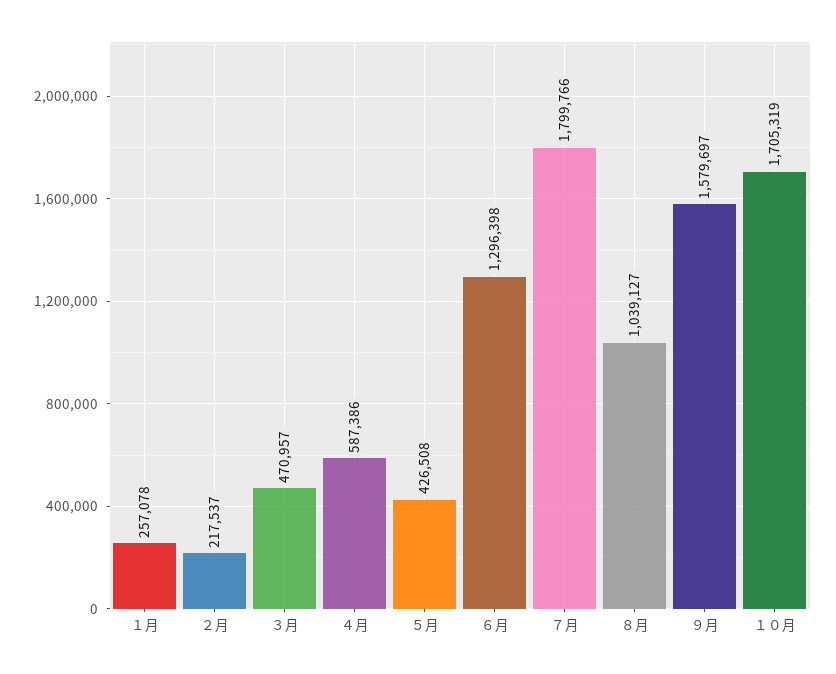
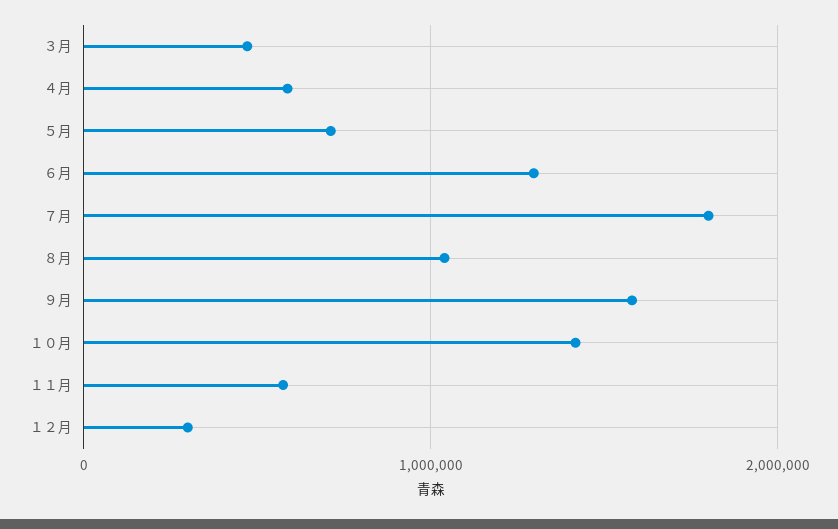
１月: 257078 -> none
２月: 217537 -> none
５月: 426508 -> 700000
１０月: 1705319 -> 1400000
１１月: none -> 600000
１２月: none -> 300000

